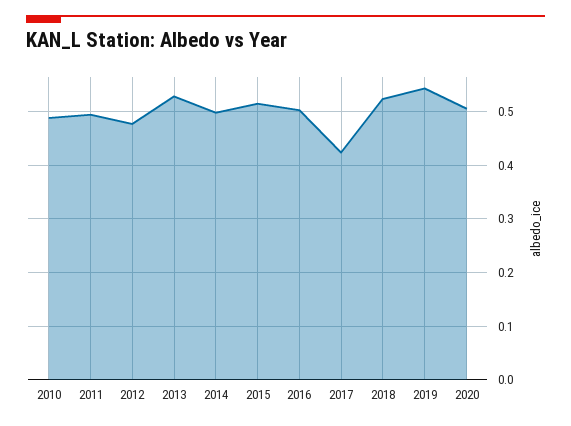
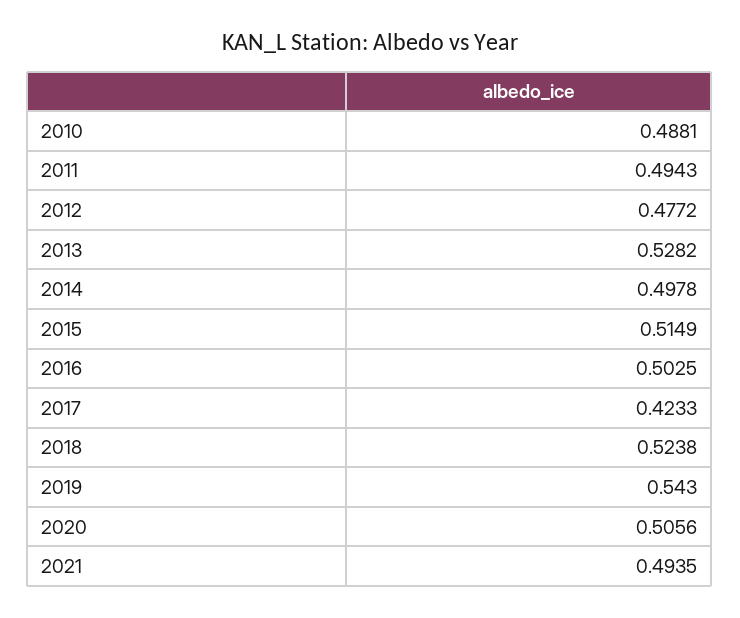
2021: none -> 0.4935

